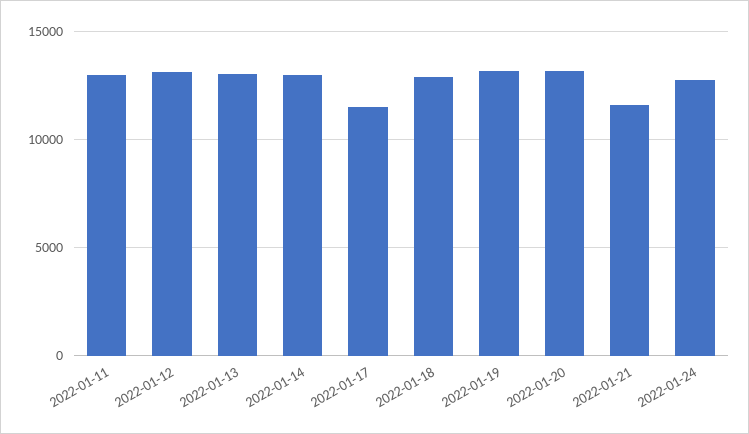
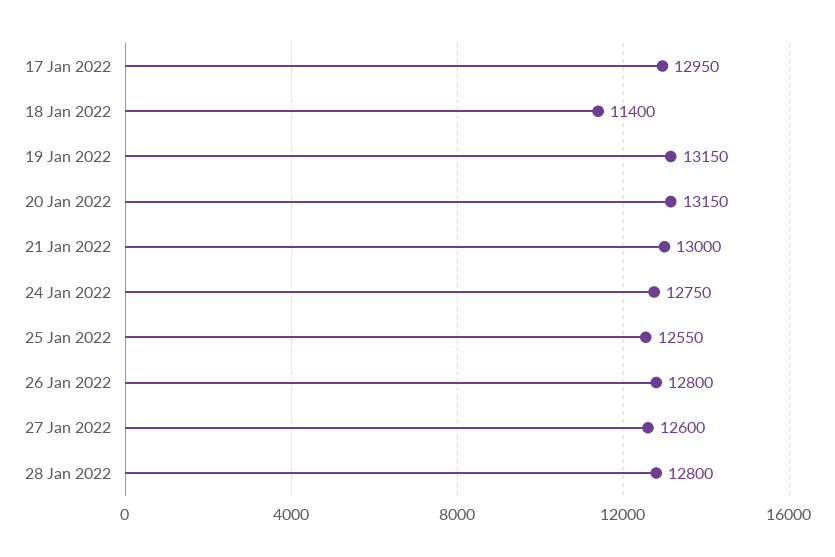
2022-01-11: 13000 -> none
2022-01-12: 13000 -> none
2022-01-13: 13000 -> none
2022-01-14: 13000 -> none
2022-01-17: 11500 -> 12950
2022-01-18: 13000 -> 11400
2022-01-21: 11500 -> 13000
25 Jan 2022: none -> 12550
26 Jan 2022: none -> 12800
27 Jan 2022: none -> 12600
28 Jan 2022: none -> 12800

